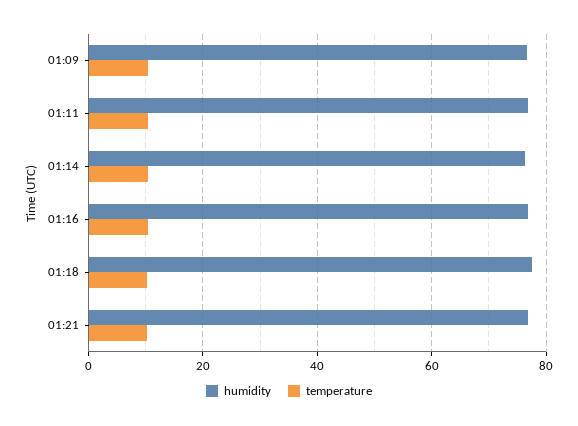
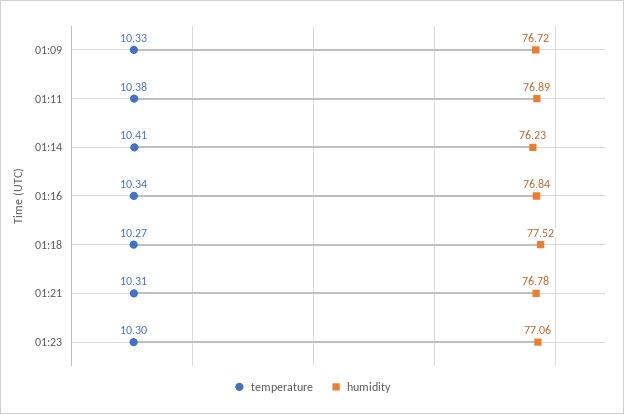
temperature, 01:23: none -> 10.3
humidity, 01:23: none -> 77.06

